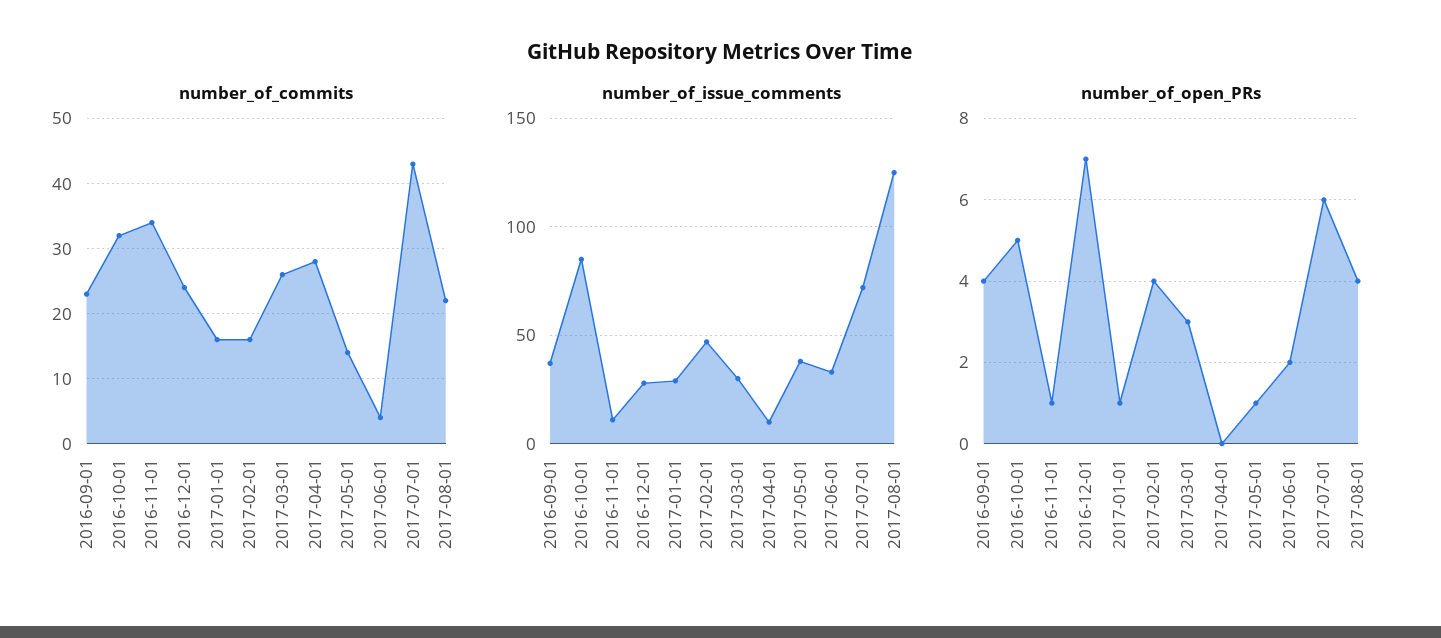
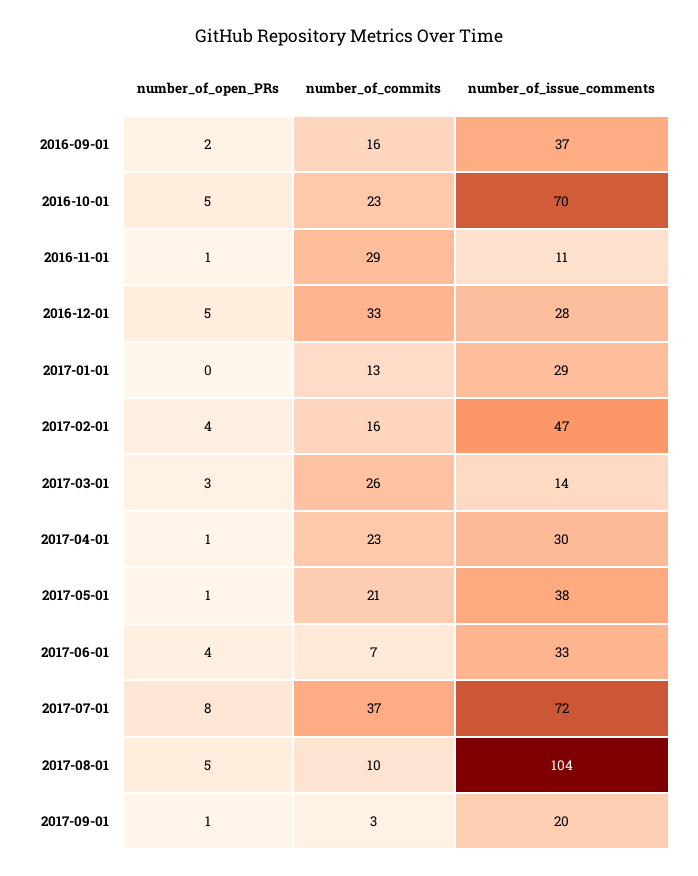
number_of_commits, 2016-09-01: 23 -> 16
number_of_commits, 2016-10-01: 32 -> 23
number_of_commits, 2016-11-01: 34 -> 29
number_of_commits, 2016-12-01: 24 -> 33
number_of_commits, 2017-01-01: 16 -> 13
number_of_commits, 2017-04-01: 28 -> 23
number_of_commits, 2017-05-01: 14 -> 21
number_of_commits, 2017-06-01: 4 -> 7
number_of_commits, 2017-07-01: 43 -> 37
number_of_commits, 2017-08-01: 22 -> 10
number_of_issue_comments, 2016-10-01: 85 -> 70
number_of_issue_comments, 2017-03-01: 30 -> 14
number_of_issue_comments, 2017-04-01: 10 -> 30
number_of_issue_comments, 2017-08-01: 125 -> 104
number_of_open_PRs, 2016-09-01: 4 -> 2
number_of_open_PRs, 2016-12-01: 7 -> 5
number_of_open_PRs, 2017-01-01: 1 -> 0
number_of_open_PRs, 2017-04-01: 0 -> 1
number_of_open_PRs, 2017-06-01: 2 -> 4
number_of_open_PRs, 2017-07-01: 6 -> 8
number_of_open_PRs, 2017-08-01: 4 -> 5
number_of_open_PRs, 2017-09-01: none -> 1
number_of_commits, 2017-09-01: none -> 3
number_of_issue_comments, 2017-09-01: none -> 20

